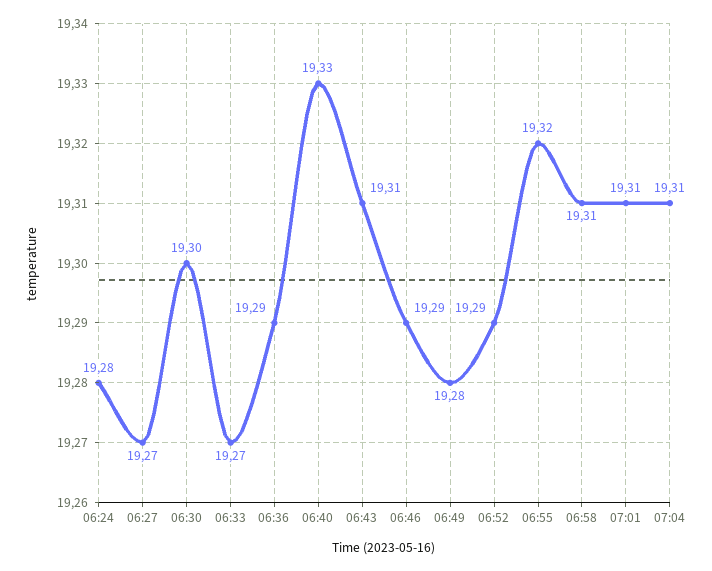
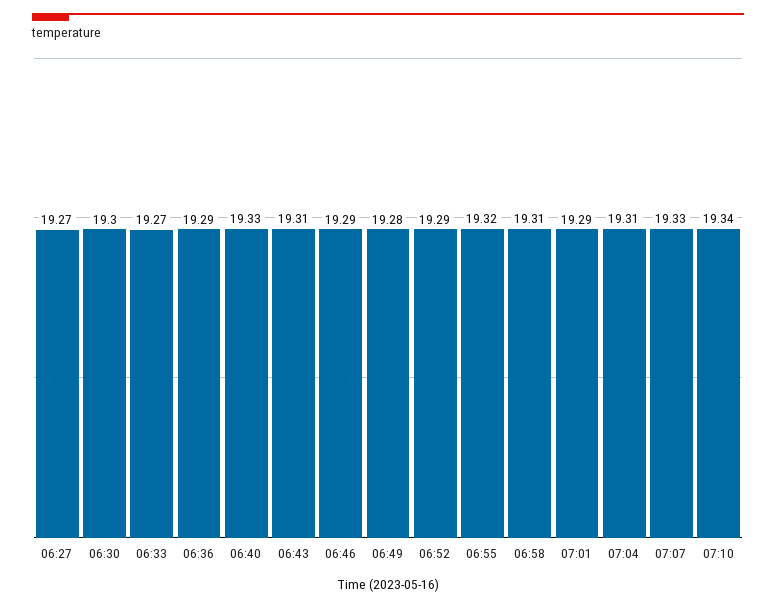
06:24: 19.28 -> none
07:01: 19.31 -> 19.29
07:07: none -> 19.33
07:10: none -> 19.34

